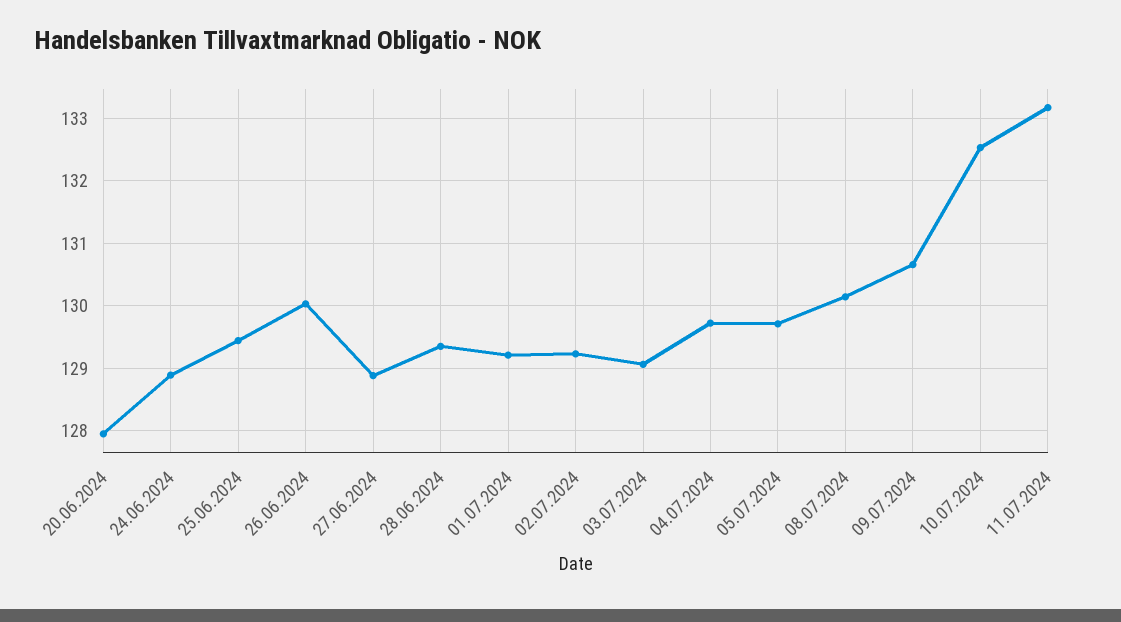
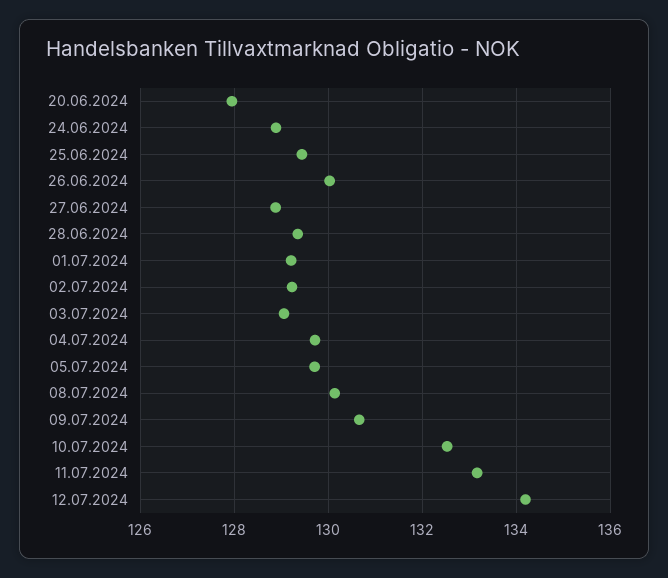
12.07.2024: none -> 134.2

